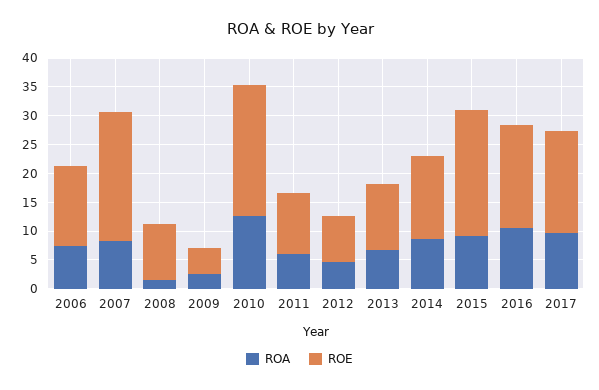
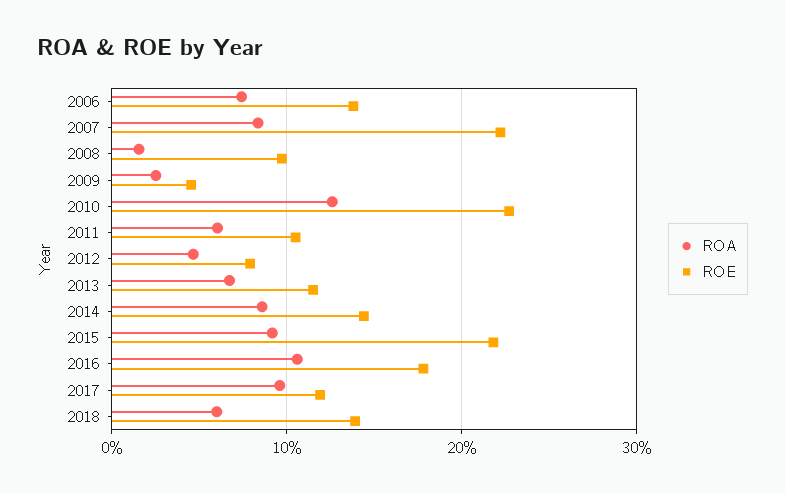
ROE, 2017: 17.5 -> 12
ROA, 2018: none -> 6
ROE, 2018: none -> 14

